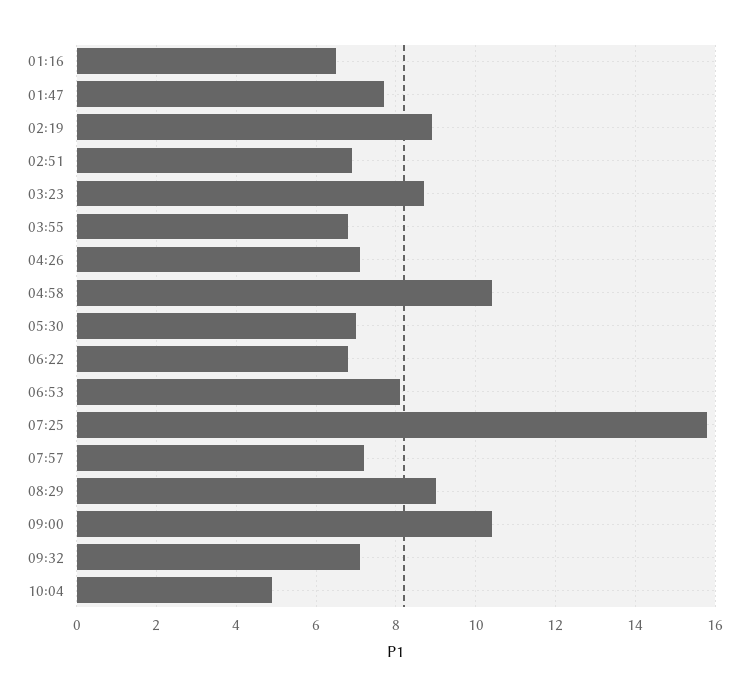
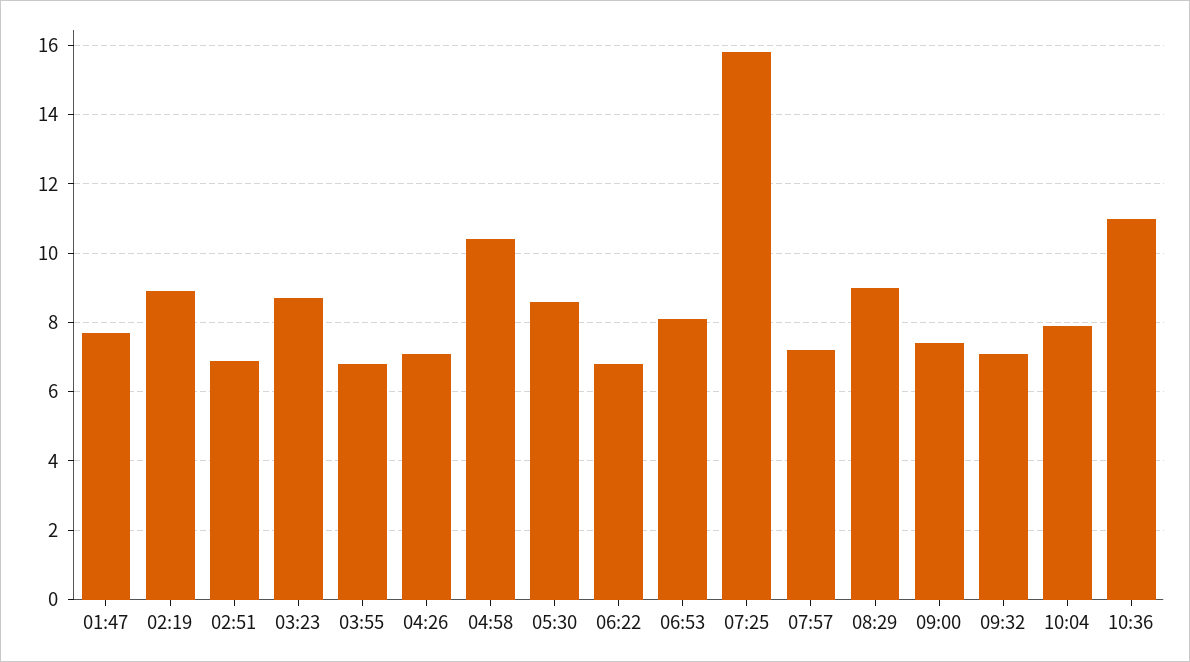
01:16: 6.5 -> none
05:30: 7 -> 8.5
09:00: 10.5 -> 7.5
10:04: 5 -> 8
10:36: none -> 11

